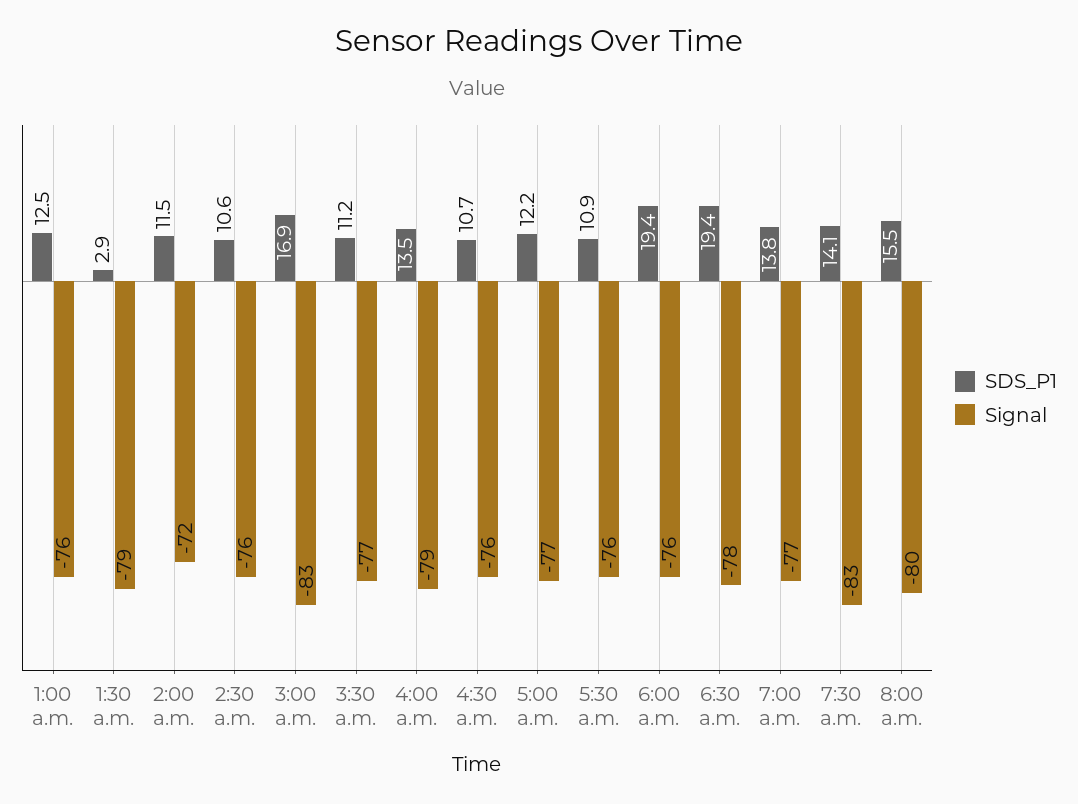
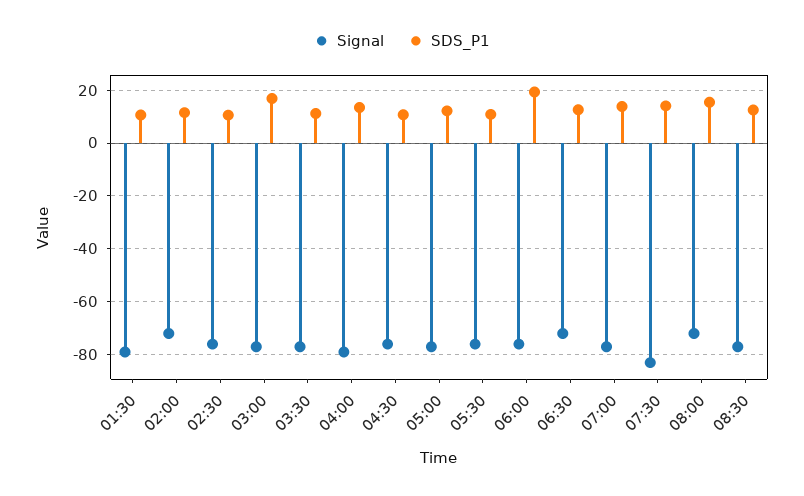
SDS_P1, 1:00 a.m.: 12.5 -> none
Signal, 1:00 a.m.: -76 -> none
SDS_P1, 1:30 a.m.: 2.9 -> 10
Signal, 3:00 a.m.: -83 -> -77.5
SDS_P1, 6:30 a.m.: 19.4 -> 12.5
Signal, 6:30 a.m.: -78 -> -72.5
Signal, 8:00 a.m.: -80 -> -72.5
Signal, 08:30: none -> -77.5
SDS_P1, 08:30: none -> 12.5

